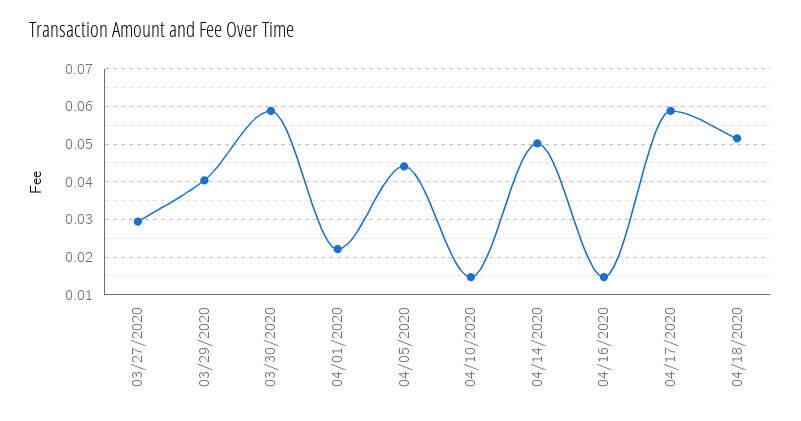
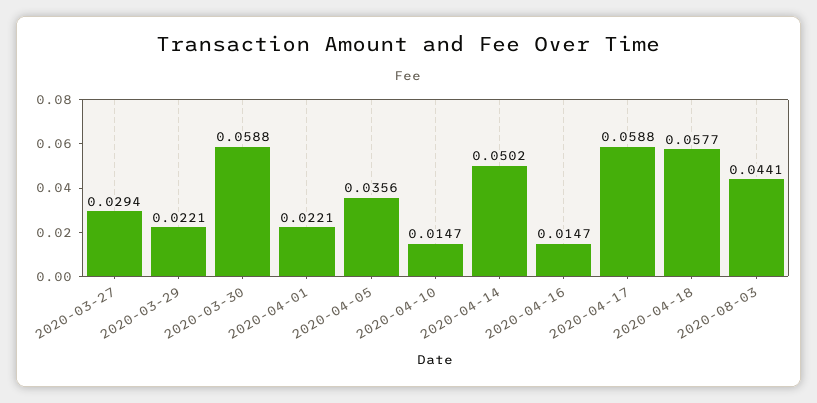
03/29/2020: 0.04 -> 0.0221
04/05/2020: 0.044 -> 0.0356
04/18/2020: 0.052 -> 0.0577
2020-08-03: none -> 0.0441

